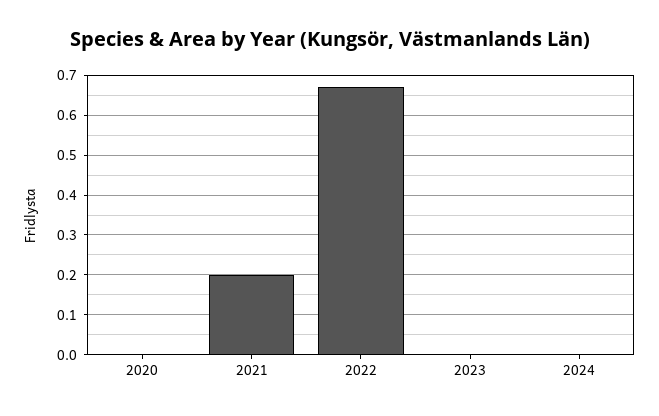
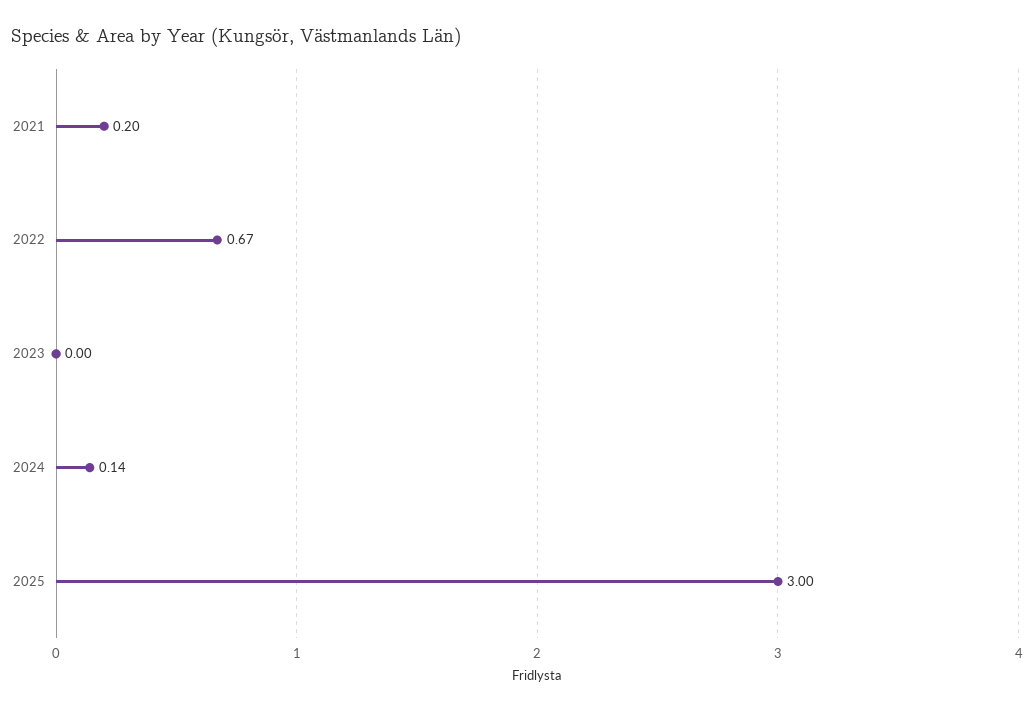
2020: 0 -> none
2024: 0 -> 0.14
2025: none -> 3

